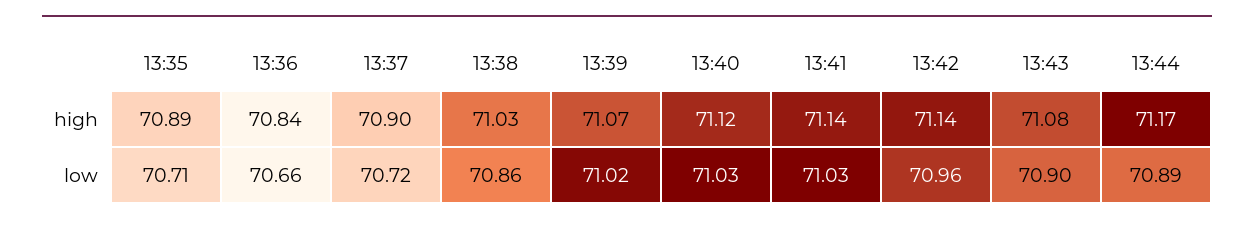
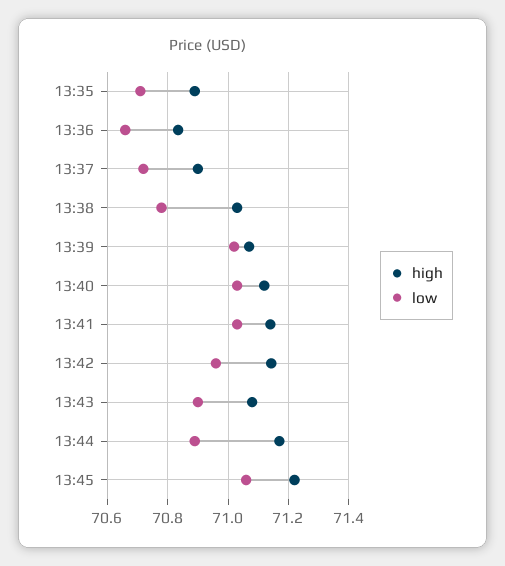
low, 13:38: 70.86 -> 70.78
high, 13:45: none -> 71.22
low, 13:45: none -> 71.06

